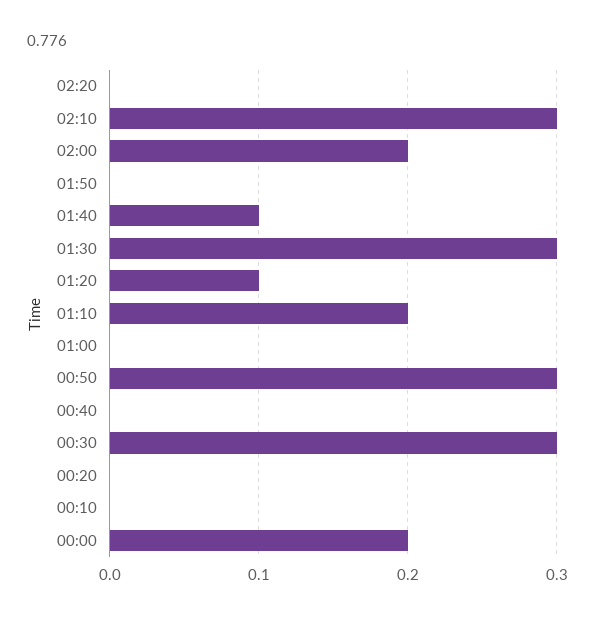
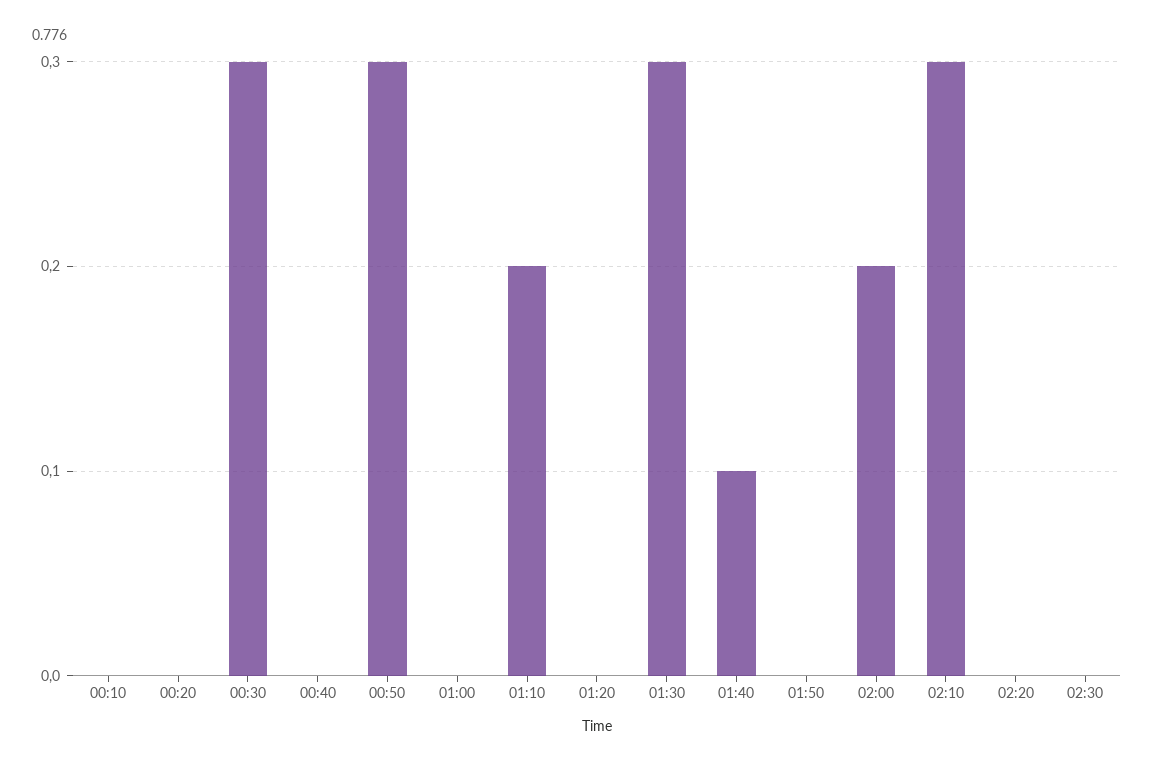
01:20: 0.1 -> 0
00:00: 0.2 -> none
02:30: none -> 0

